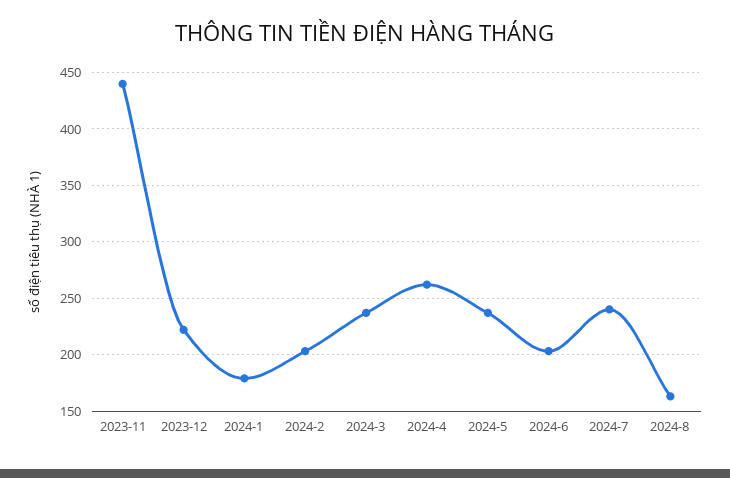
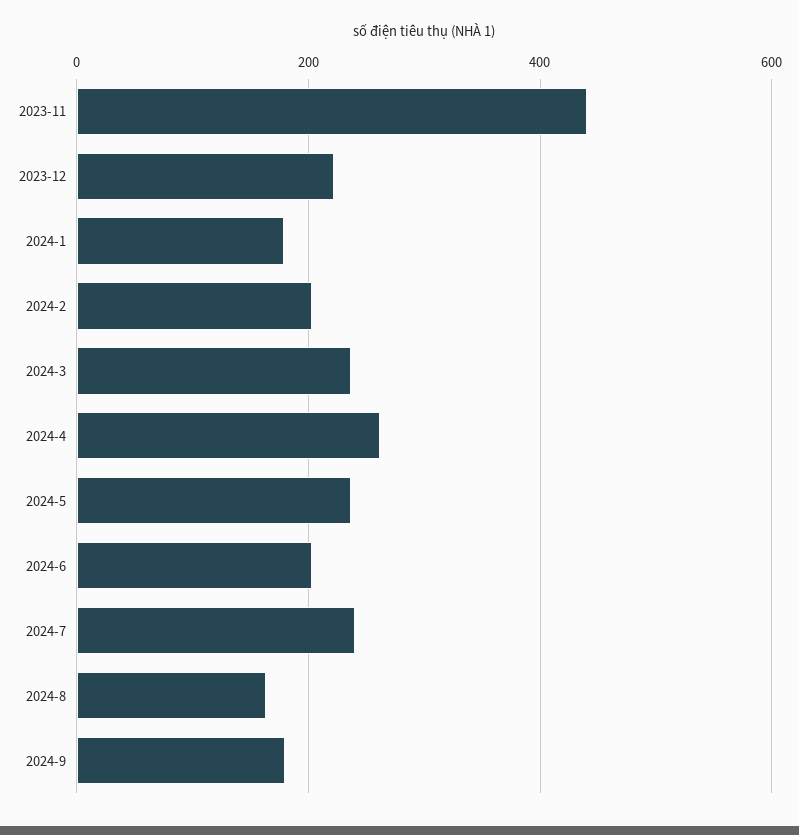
2024-9: none -> 180

